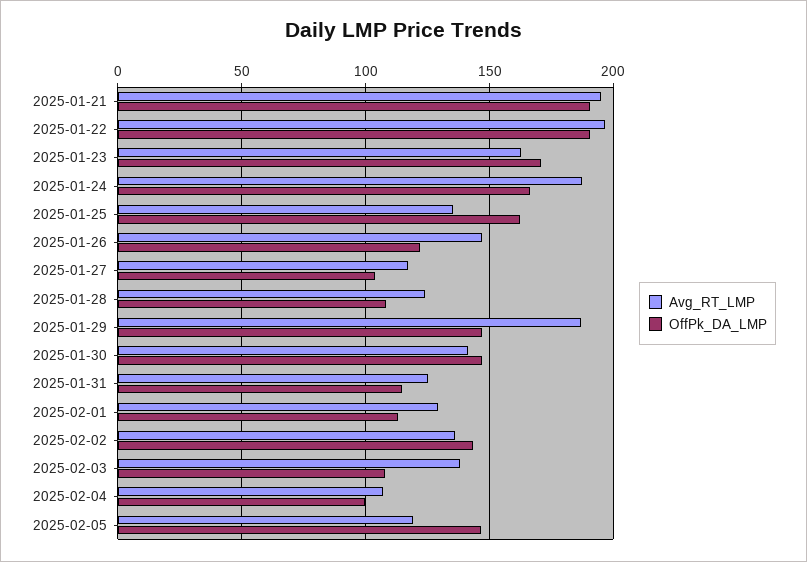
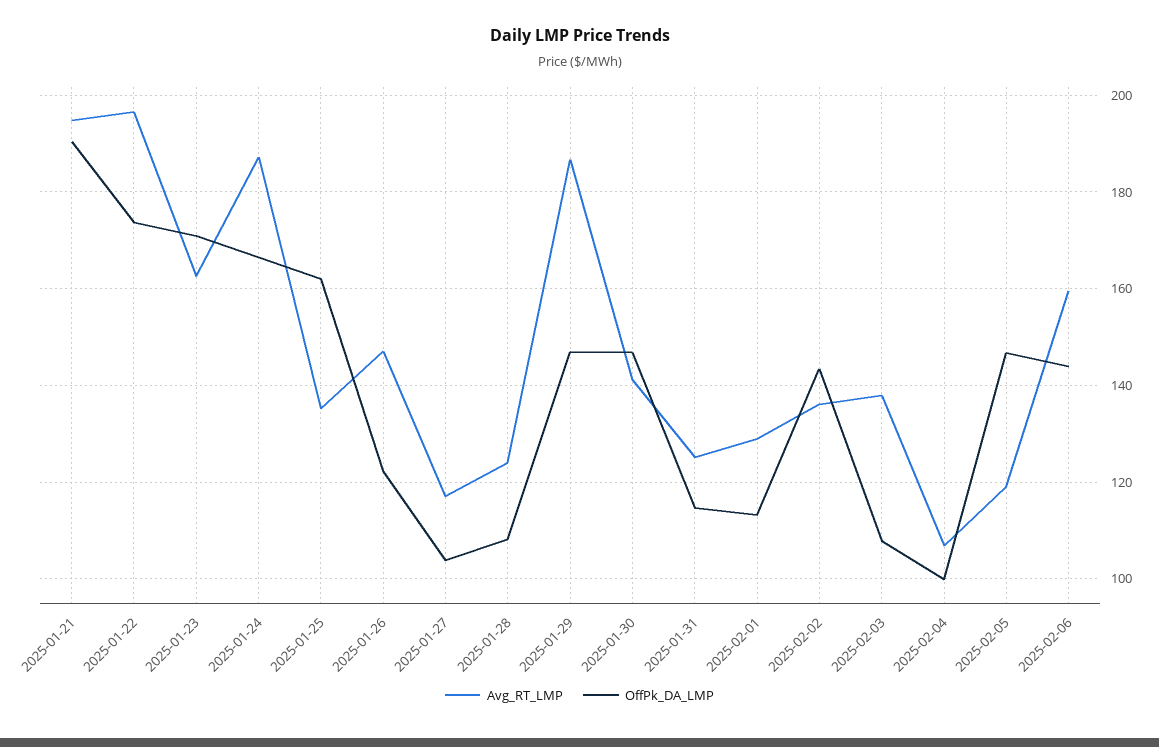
OffPk_DA_LMP, 2025-01-22: 190 -> 174
Avg_RT_LMP, 2025-02-06: none -> 160
OffPk_DA_LMP, 2025-02-06: none -> 144

